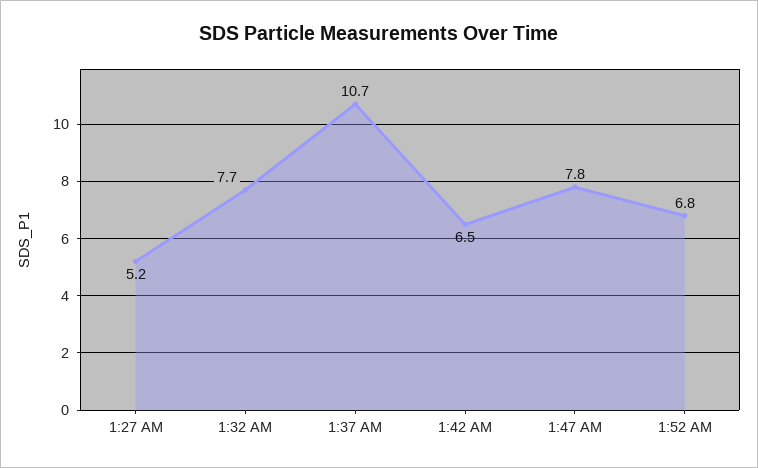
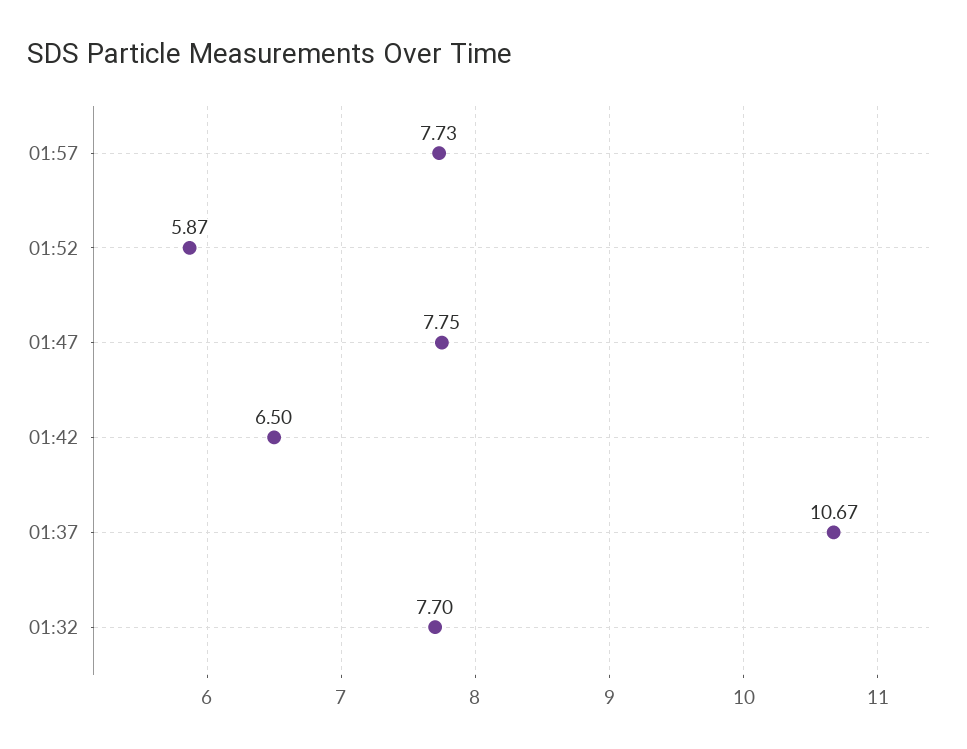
1:27 AM: 5.2 -> none
1:52 AM: 6.8 -> 5.87
01:57: none -> 7.73

